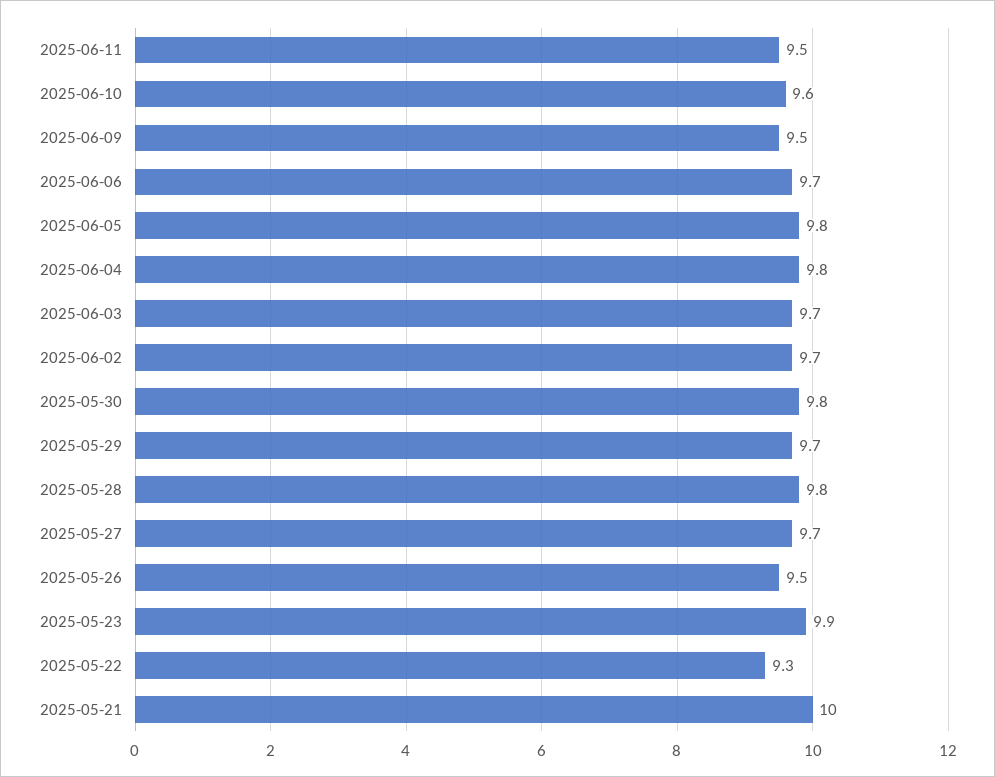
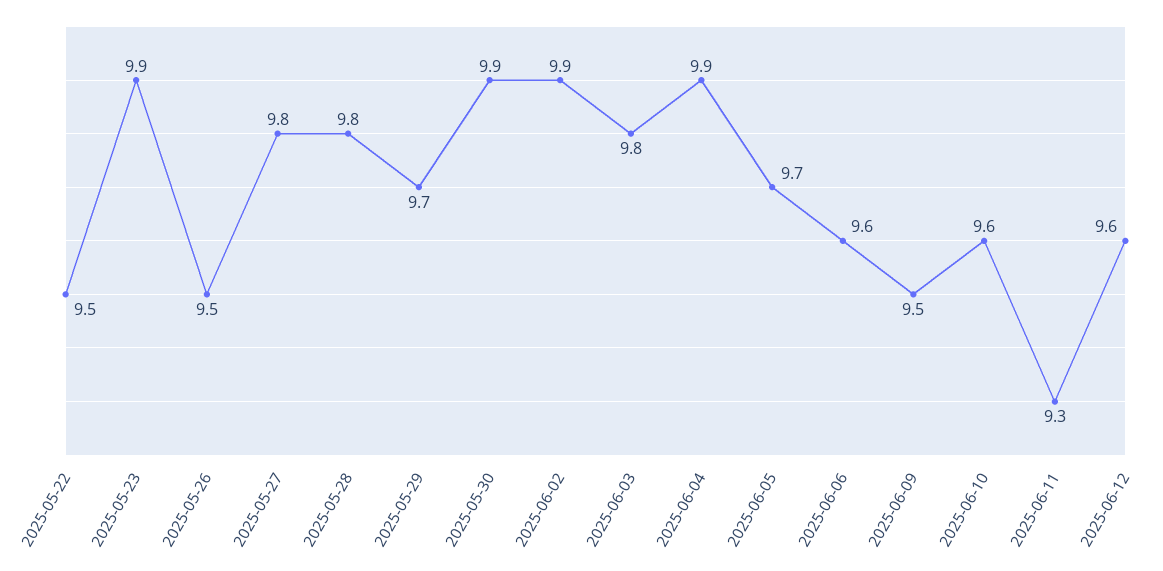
2025-06-11: 9.5 -> 9.3
2025-06-06: 9.7 -> 9.6
2025-06-05: 9.8 -> 9.7
2025-06-04: 9.8 -> 9.9
2025-06-03: 9.7 -> 9.8
2025-06-02: 9.7 -> 9.9
2025-05-30: 9.8 -> 9.9
2025-05-27: 9.7 -> 9.8
2025-05-22: 9.3 -> 9.5
2025-05-21: 10 -> none
2025-06-12: none -> 9.6

